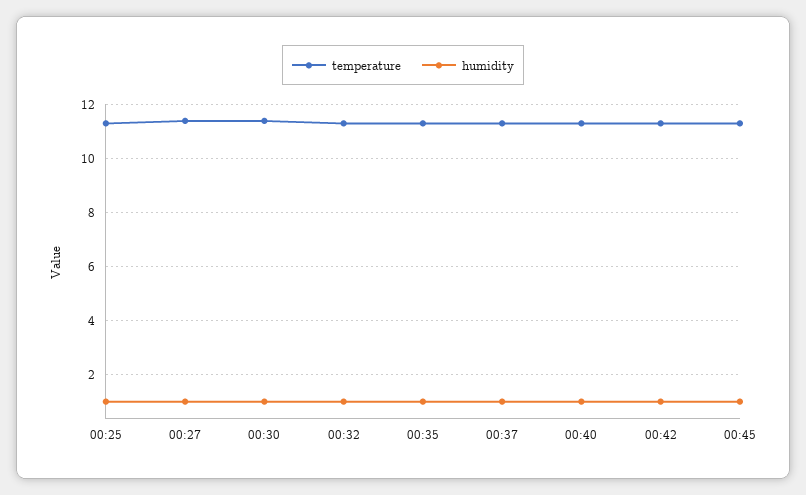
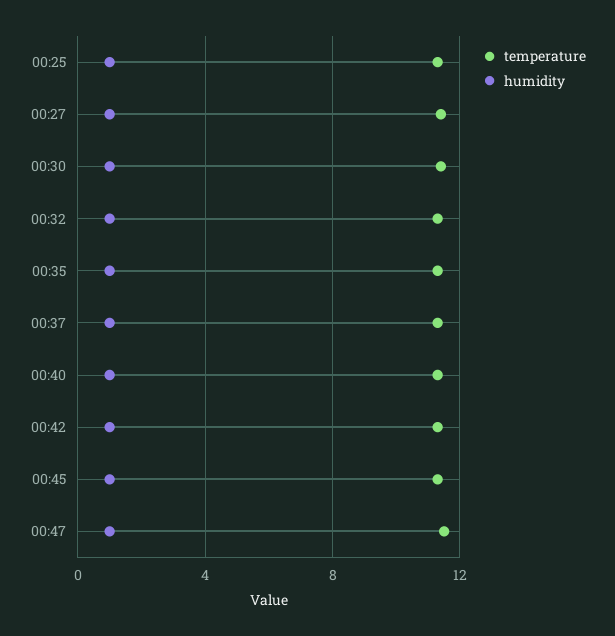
temperature, 00:47: none -> 11.5
humidity, 00:47: none -> 1

